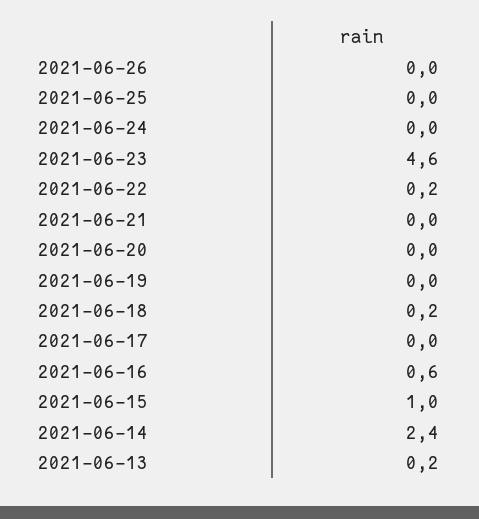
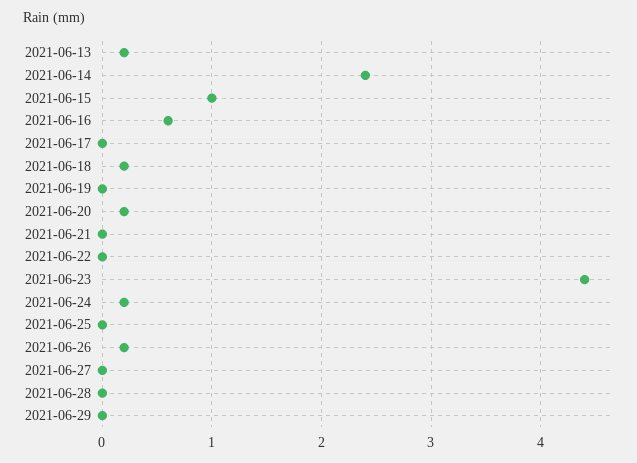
2021-06-26: 0 -> 0.2
2021-06-24: 0 -> 0.2
2021-06-23: 4.6 -> 4.4
2021-06-22: 0.2 -> 0
2021-06-20: 0 -> 0.2
2021-06-27: none -> 0
2021-06-28: none -> 0
2021-06-29: none -> 0

